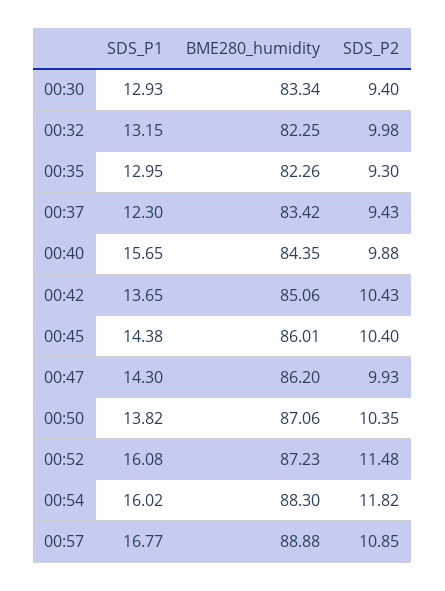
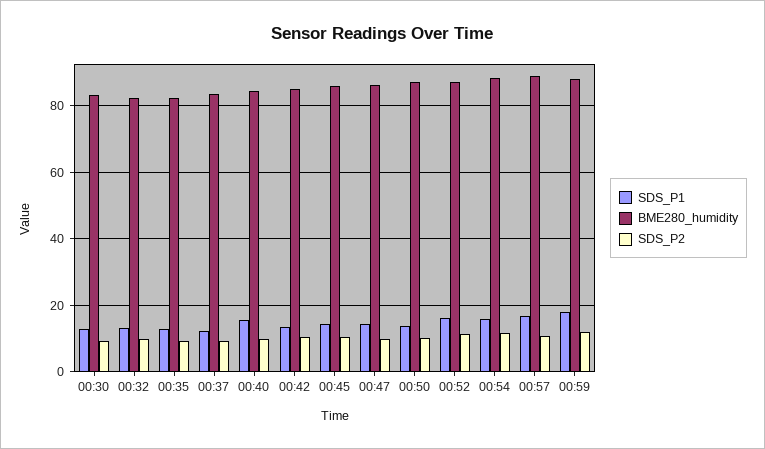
SDS_P1, 00:59: none -> 18
BME280_humidity, 00:59: none -> 88
SDS_P2, 00:59: none -> 12

